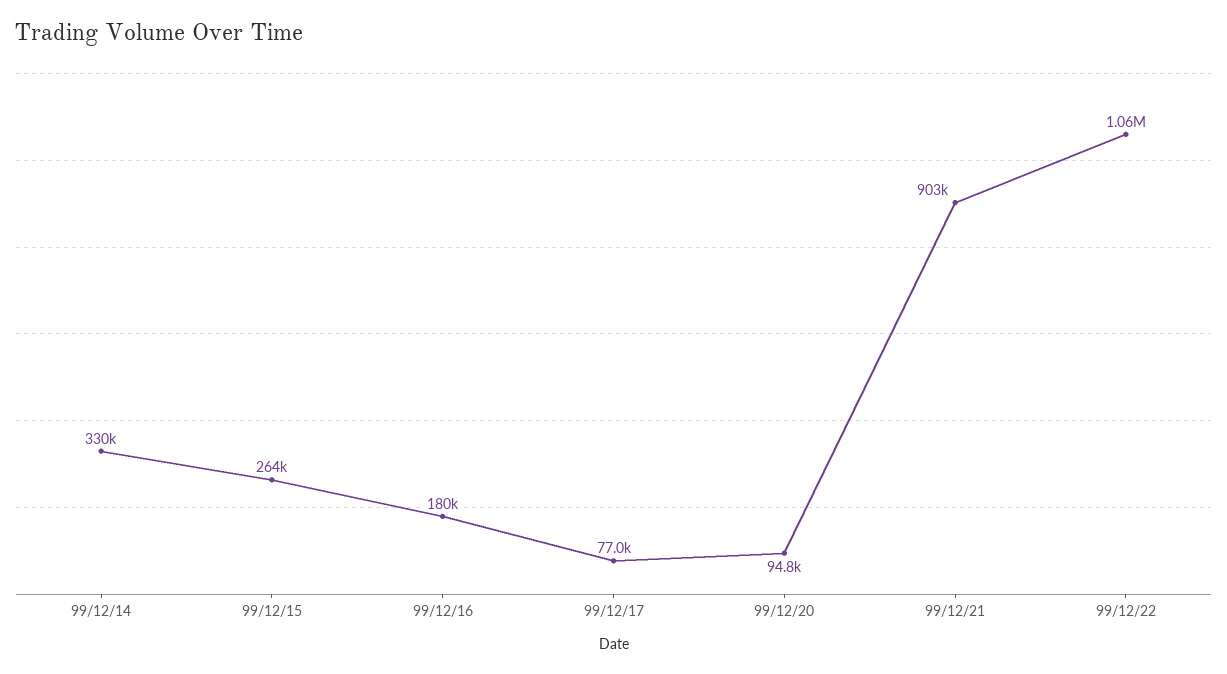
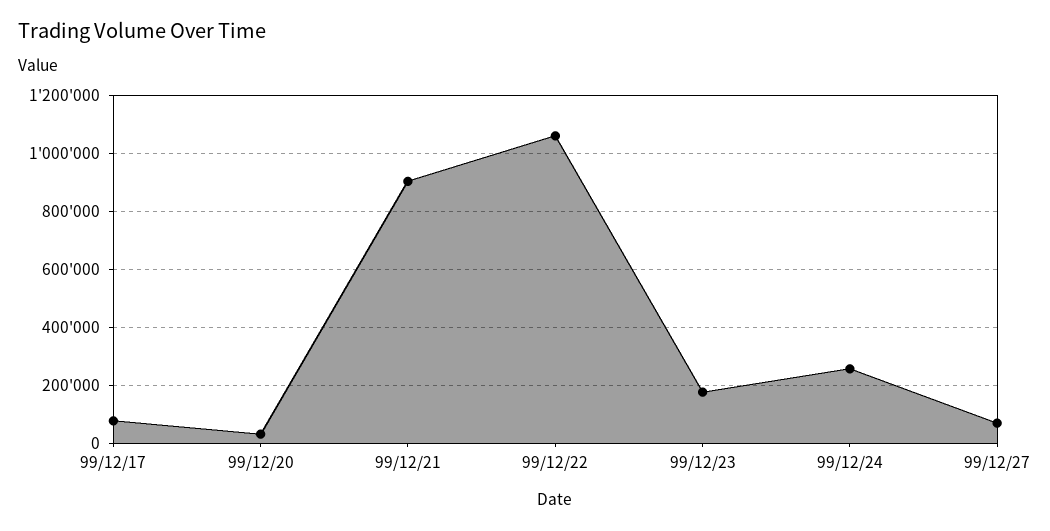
99/12/14: 330000 -> none
99/12/15: 264000 -> none
99/12/16: 180000 -> none
99/12/20: 94800 -> 25000
99/12/23: none -> 175000
99/12/24: none -> 250000
99/12/27: none -> 75000

